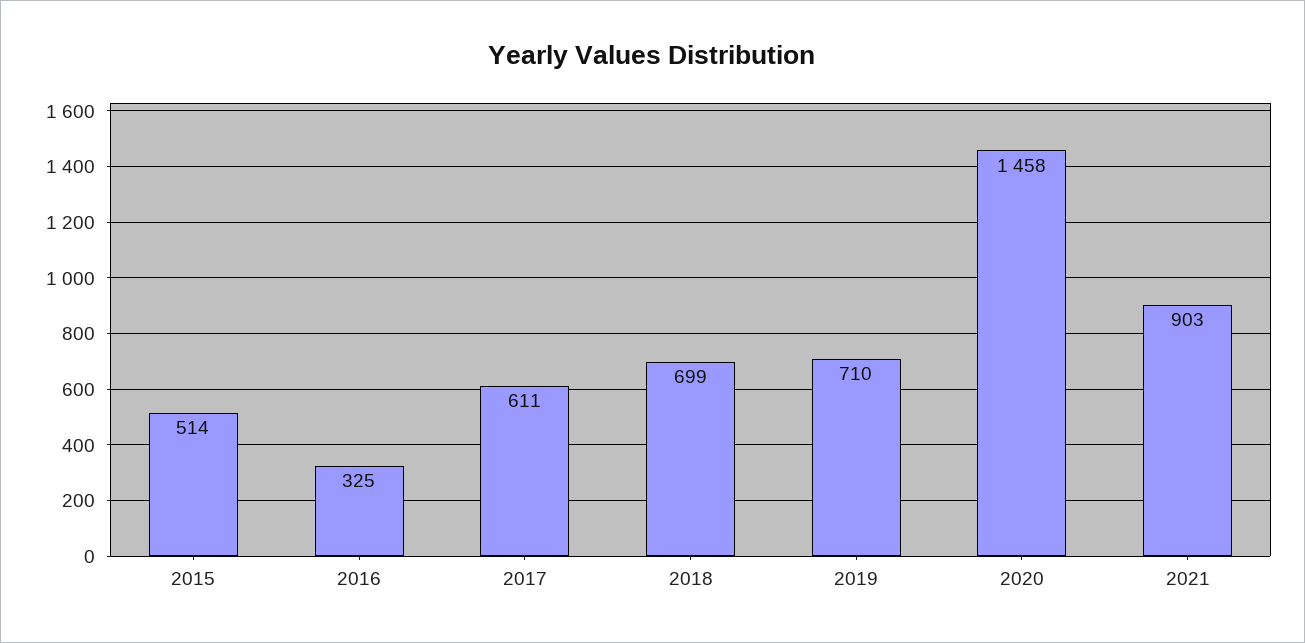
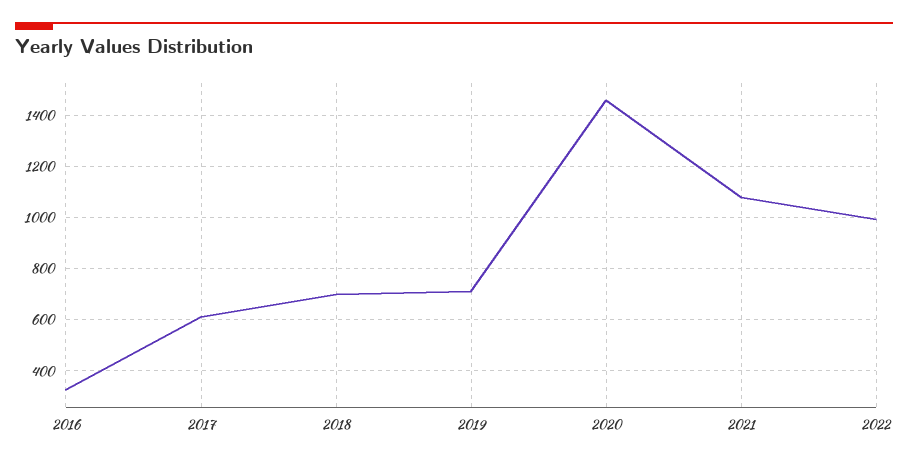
2015: 514 -> none
2021: 903 -> 1075
2022: none -> 1000

